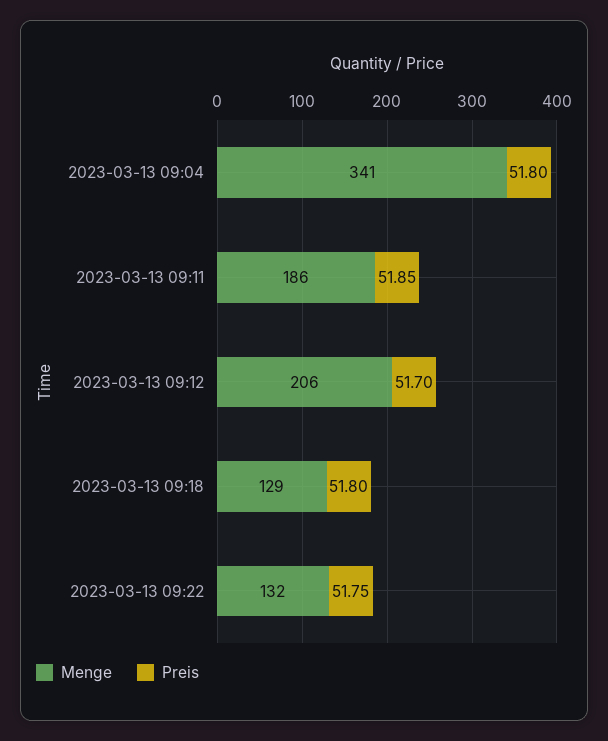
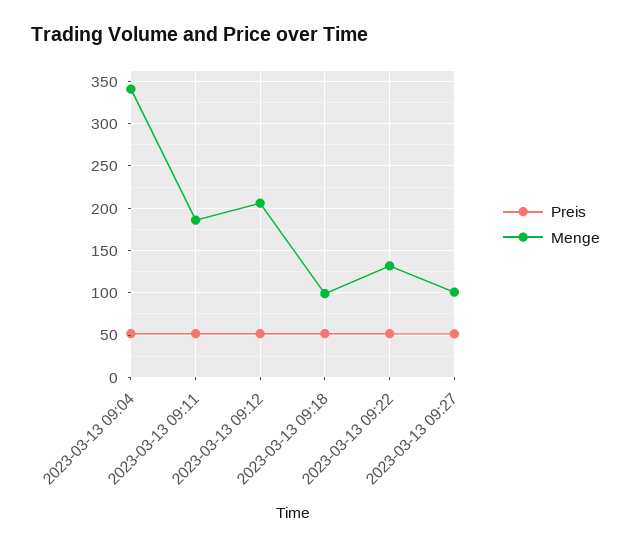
Menge, 2023-03-13 09:18: 129 -> 100
Preis, 2023-03-13 09:27: none -> 50
Menge, 2023-03-13 09:27: none -> 100

